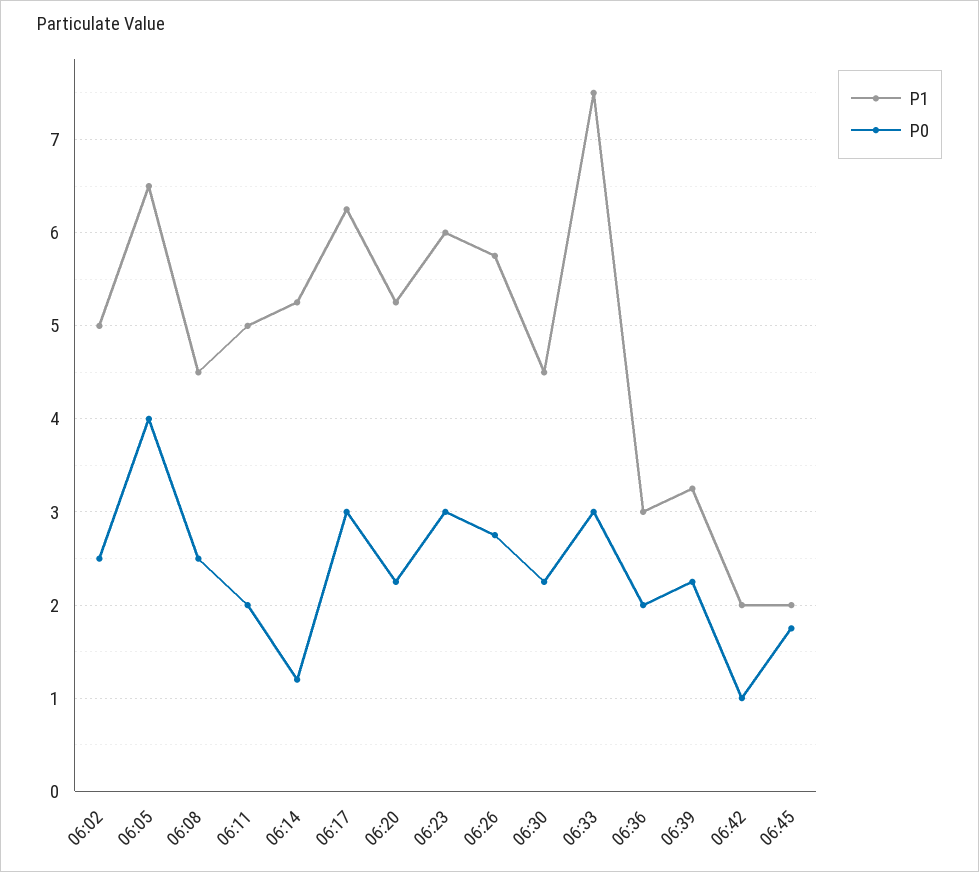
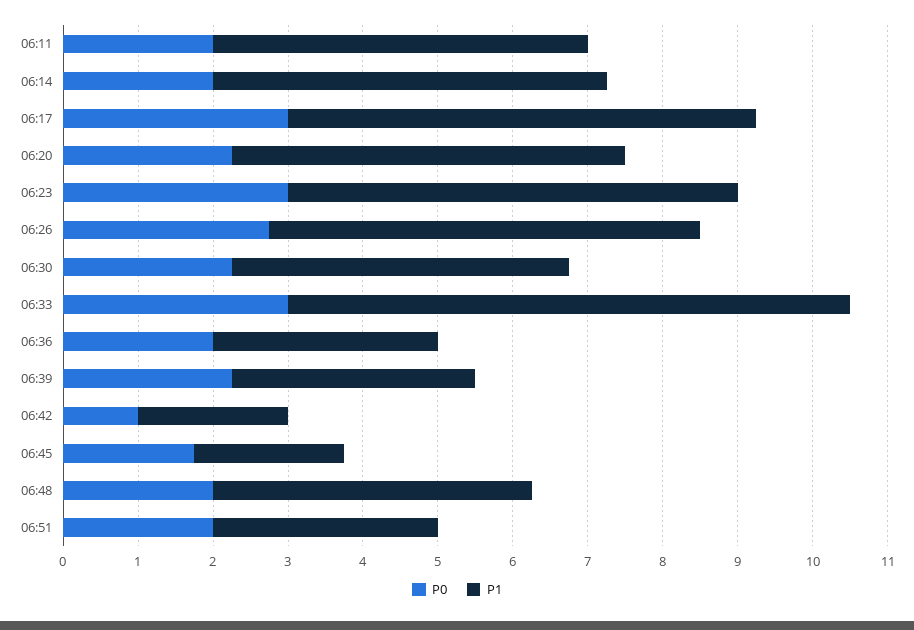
P1, 06:02: 5 -> none
P0, 06:02: 2.5 -> none
P1, 06:05: 6.5 -> none
P0, 06:05: 4 -> none
P1, 06:08: 4.5 -> none
P0, 06:08: 2.5 -> none
P0, 06:14: 1.2 -> 2
P0, 06:48: none -> 2
P1, 06:48: none -> 4.2
P0, 06:51: none -> 2
P1, 06:51: none -> 3

